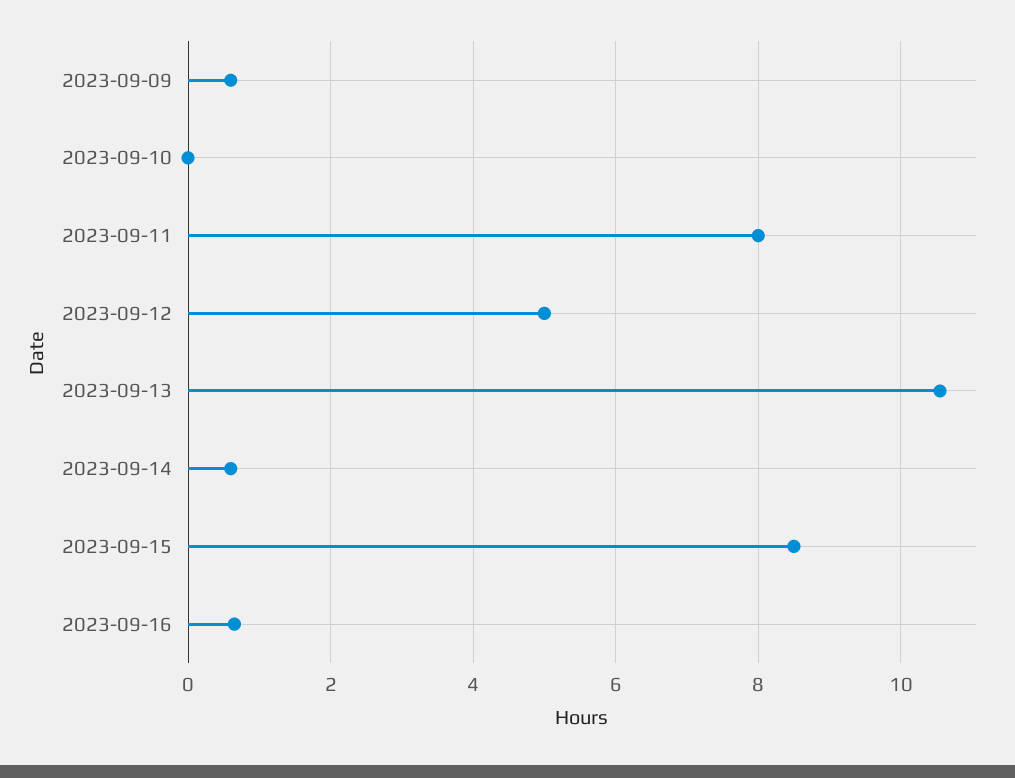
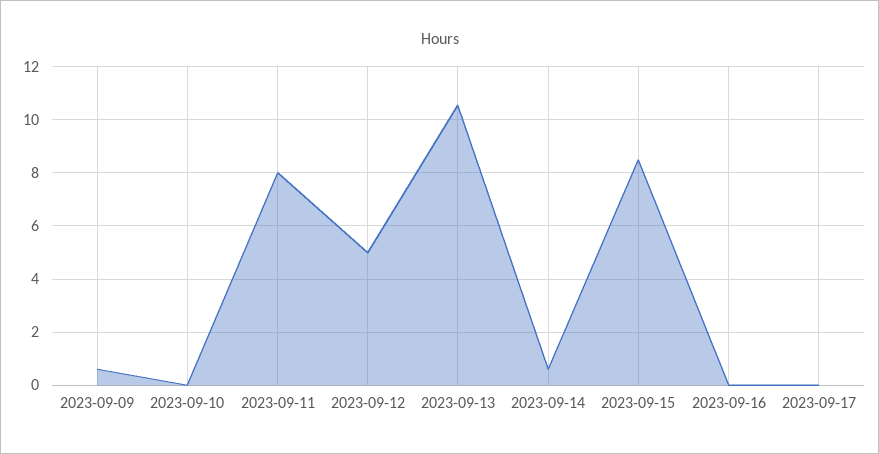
2023-09-16: 0.6 -> 0
2023-09-17: none -> 0

